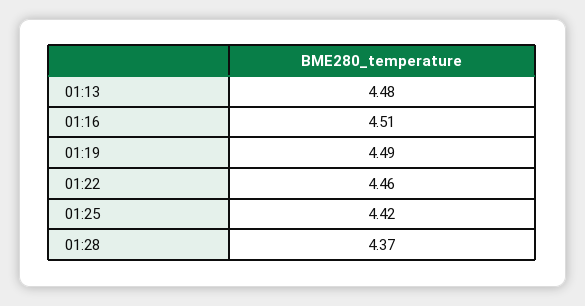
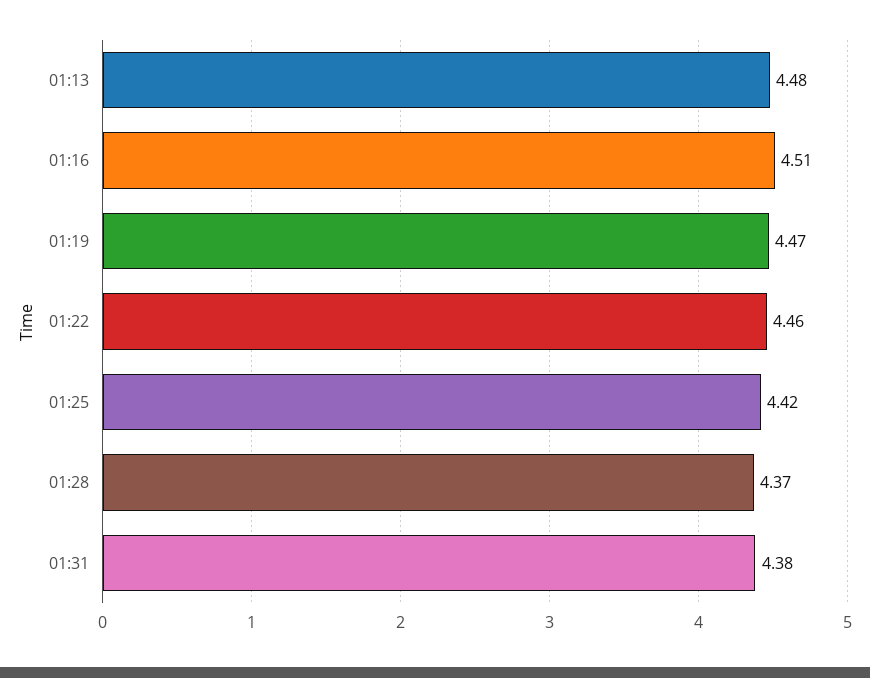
01:19: 4.49 -> 4.47
01:31: none -> 4.38

